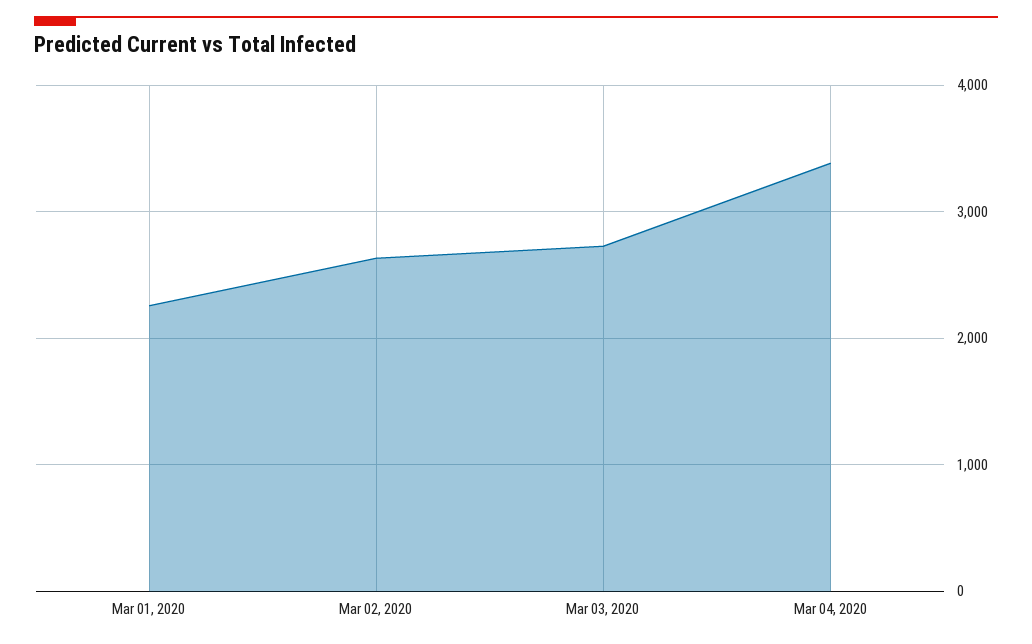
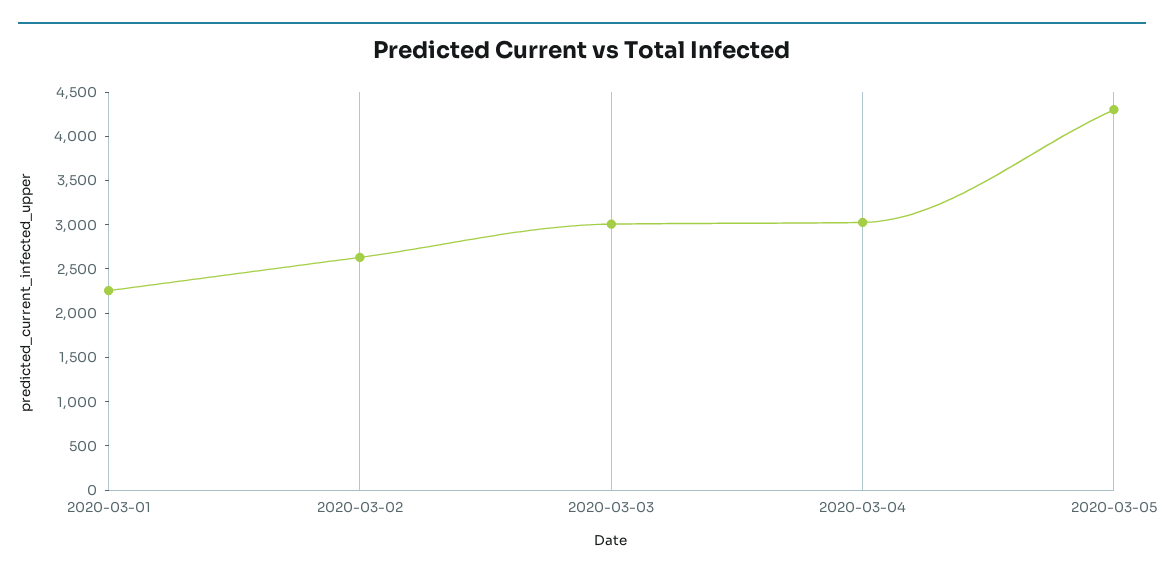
Mar 03, 2020: 2700 -> 3000
Mar 04, 2020: 3400 -> 3000
2020-03-05: none -> 4300

